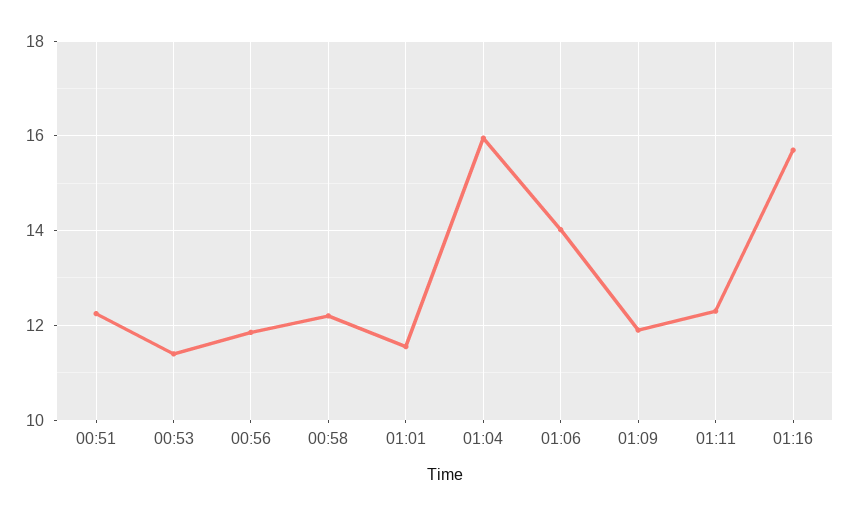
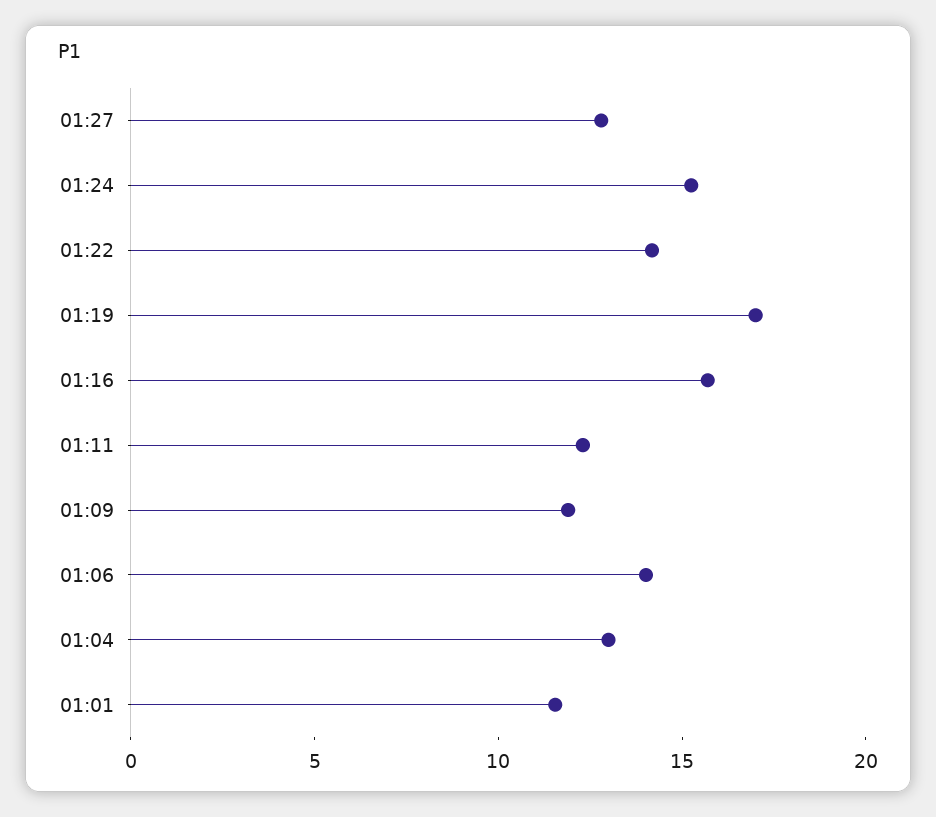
00:51: 12.2 -> none
00:53: 11.4 -> none
00:56: 11.8 -> none
00:58: 12.2 -> none
01:04: 16 -> 13
01:27: none -> 13
01:24: none -> 15
01:22: none -> 14
01:19: none -> 17

